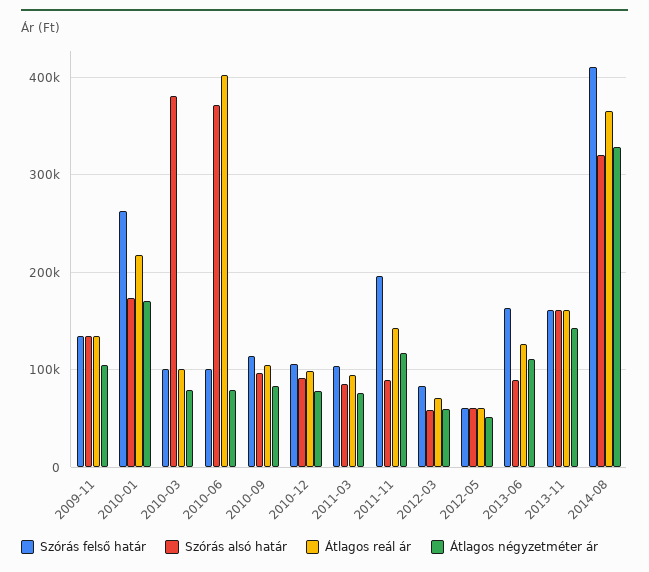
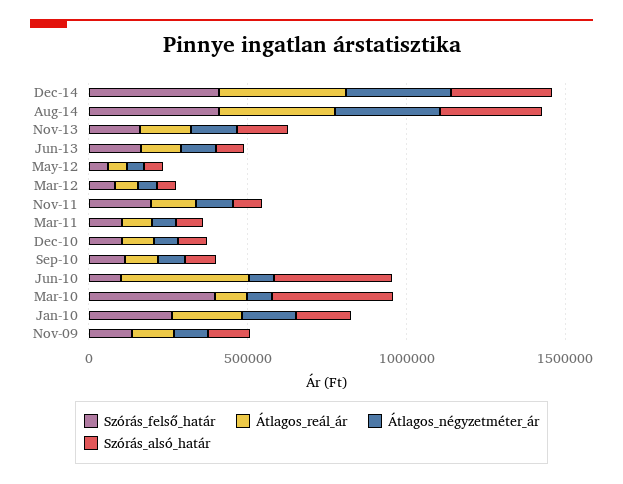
Szórás felső határ, 2010-03: 100000 -> 400000
Szórás felső határ, Dec-14: none -> 400000
Átlagos reál ár, Dec-14: none -> 400000
Átlagos négyzetméter ár, Dec-14: none -> 300000
Szórás alsó határ, Dec-14: none -> 300000

